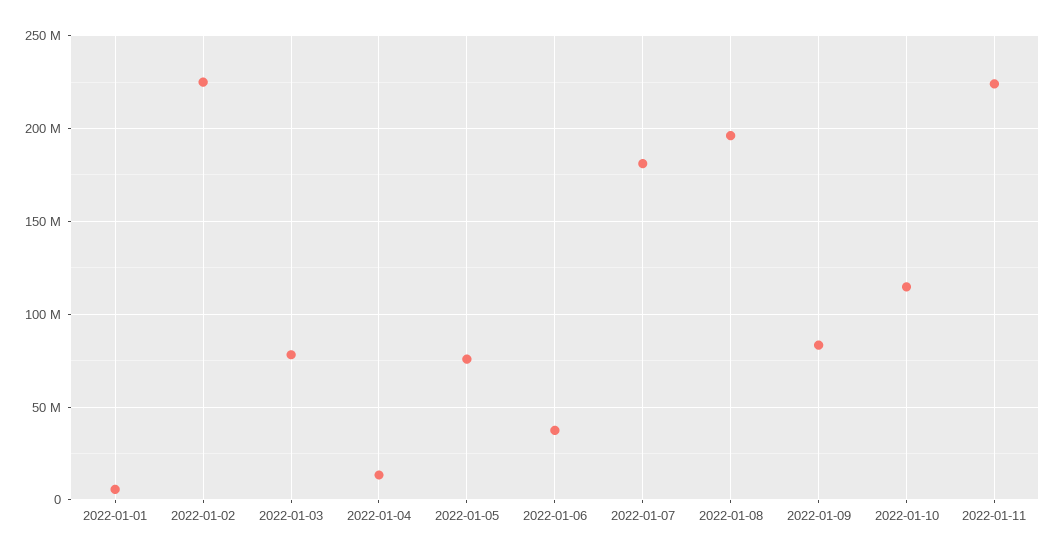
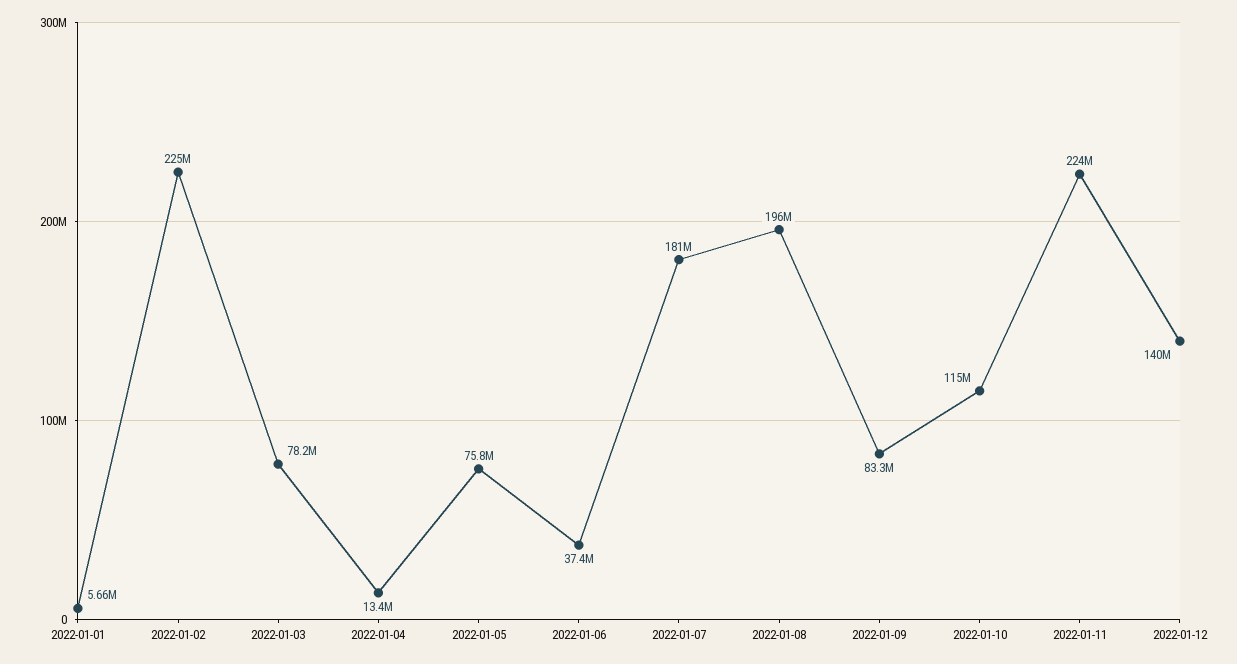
2022-01-12: none -> 140000000

